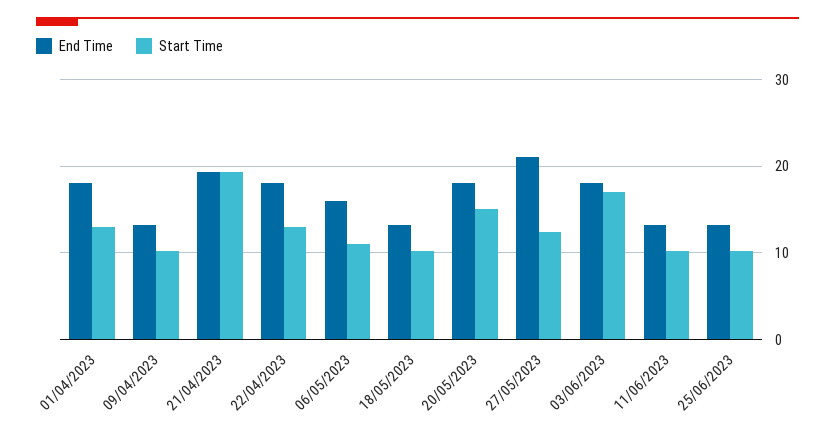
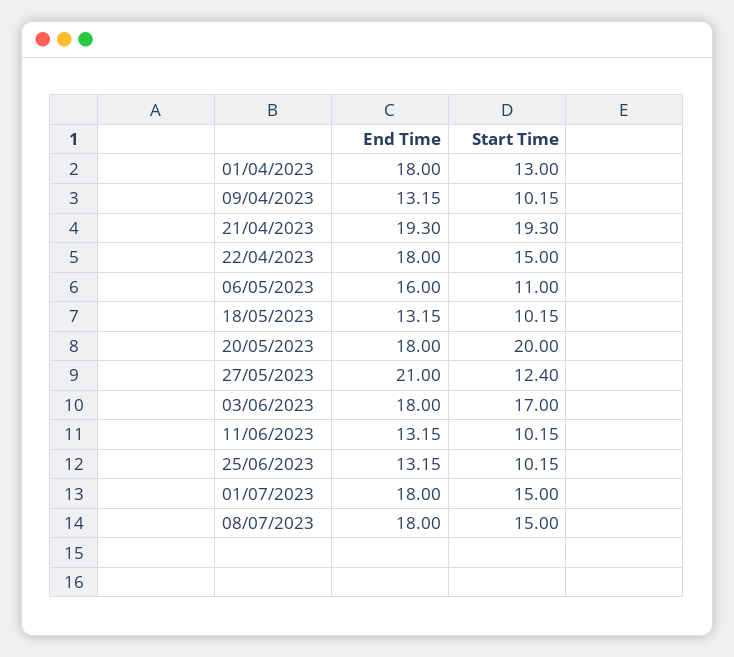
Start Time, 22/04/2023: 13 -> 15
Start Time, 20/05/2023: 15 -> 20
End Time, 01/07/2023: none -> 18
Start Time, 01/07/2023: none -> 15
End Time, 08/07/2023: none -> 18
Start Time, 08/07/2023: none -> 15

